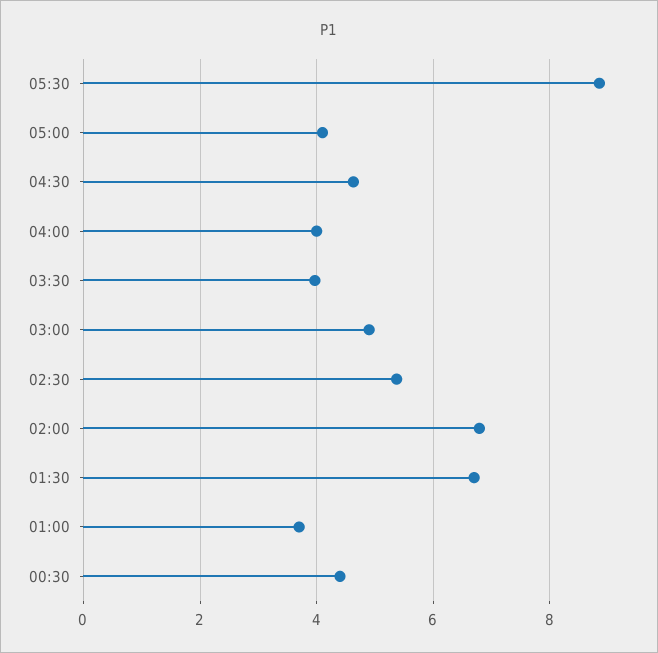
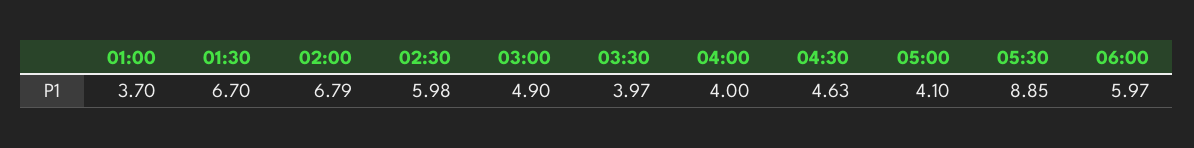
02:30: 5.4 -> 5.98
00:30: 4.4 -> none
06:00: none -> 5.97

